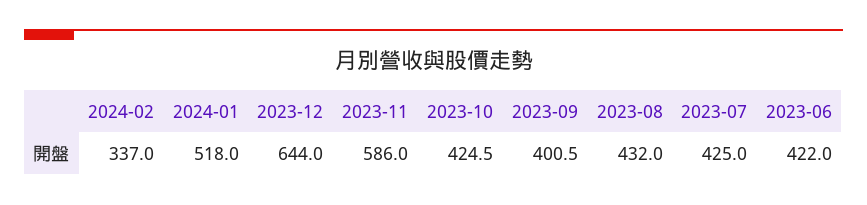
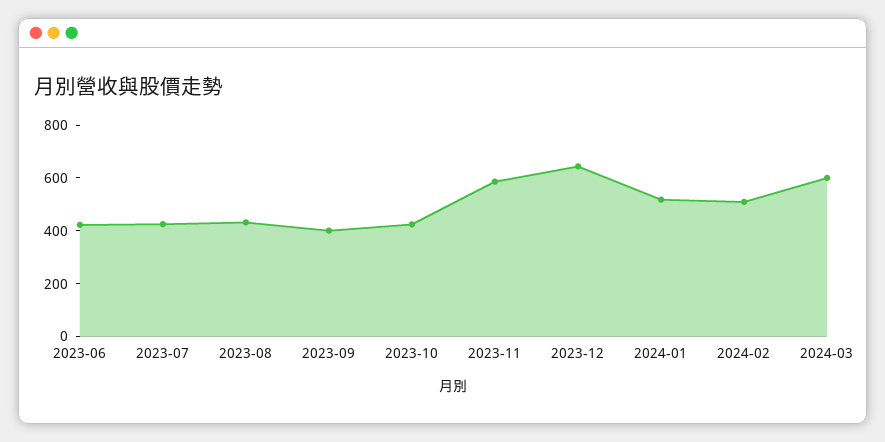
2024-02: 337 -> 500
2024-03: none -> 600

